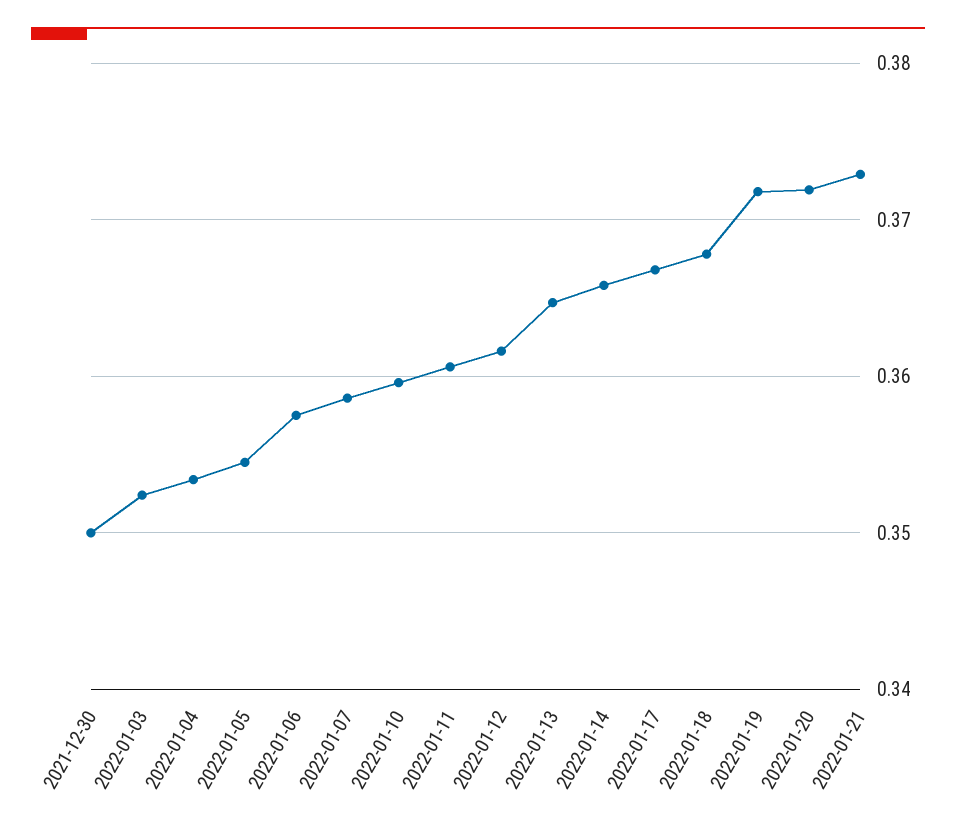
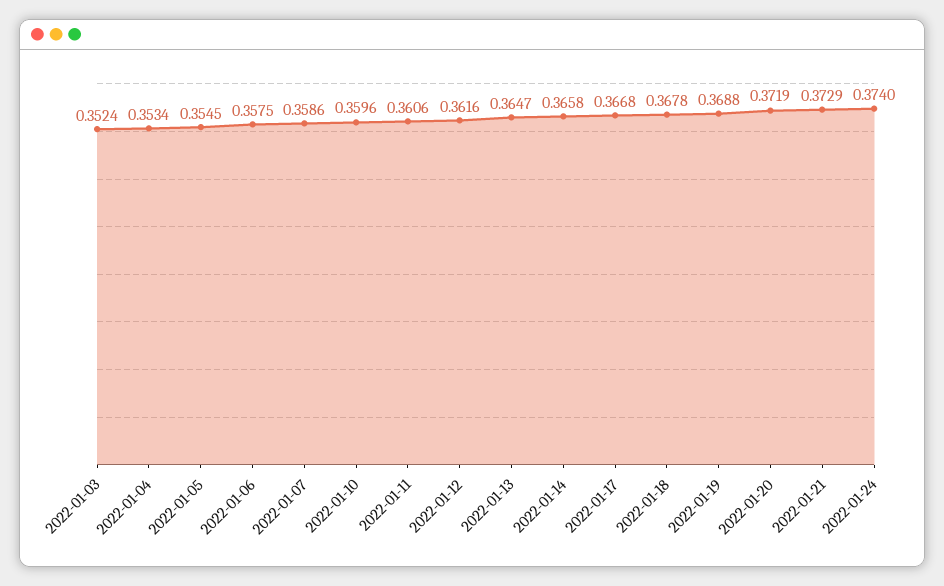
2021-12-30: 0.35 -> none
2022-01-19: 0.372 -> 0.3688
2022-01-24: none -> 0.374

